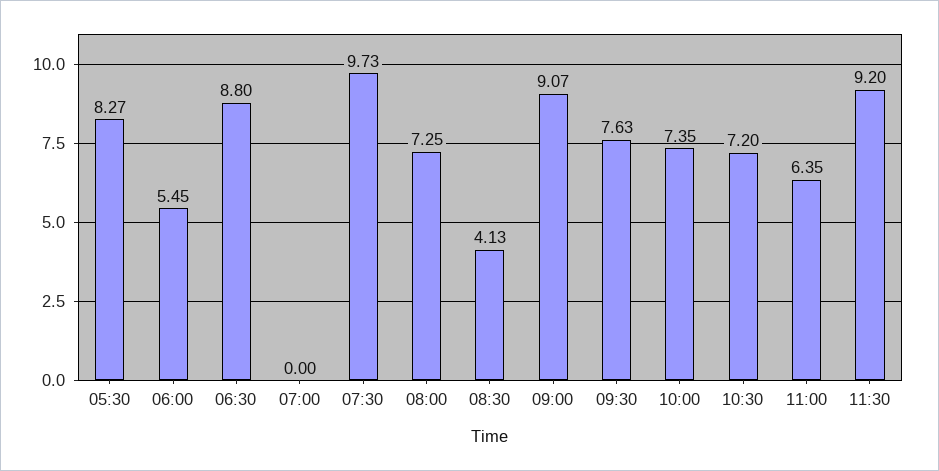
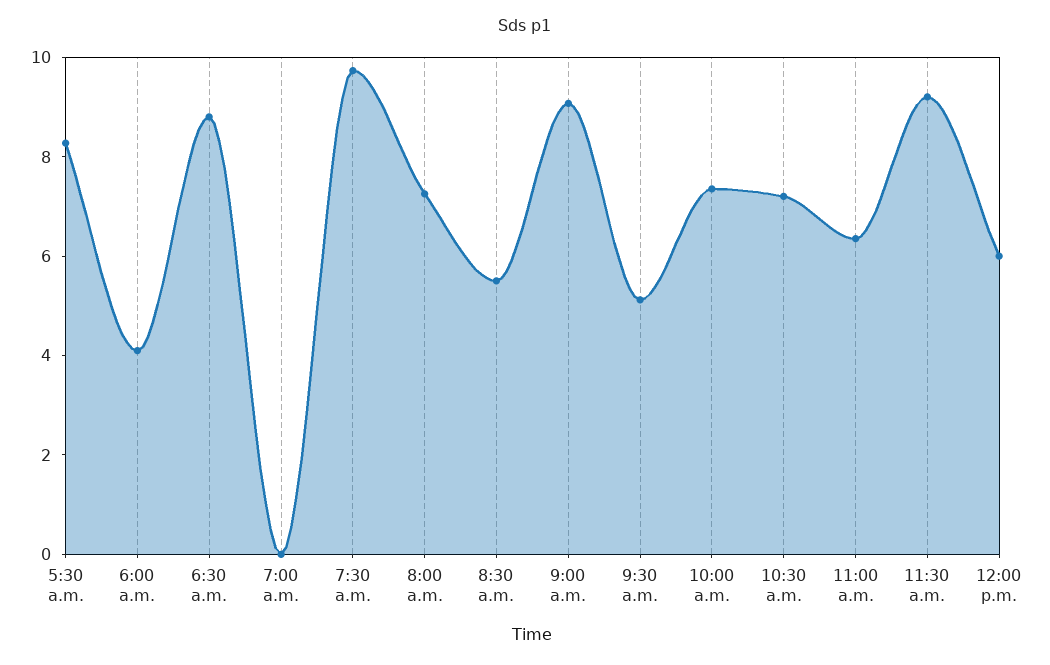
06:00: 5.45 -> 4
08:30: 4.13 -> 5.5
09:30: 7.63 -> 5
12:00 p.m.: none -> 6

